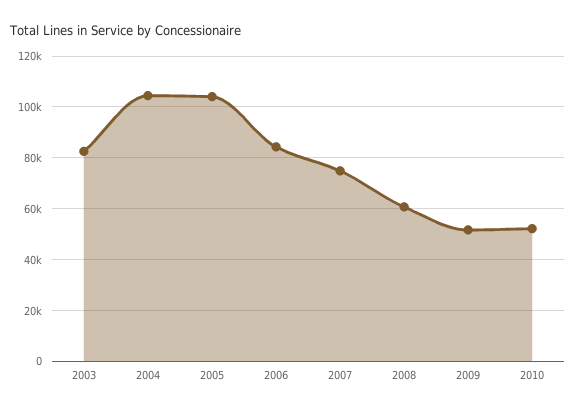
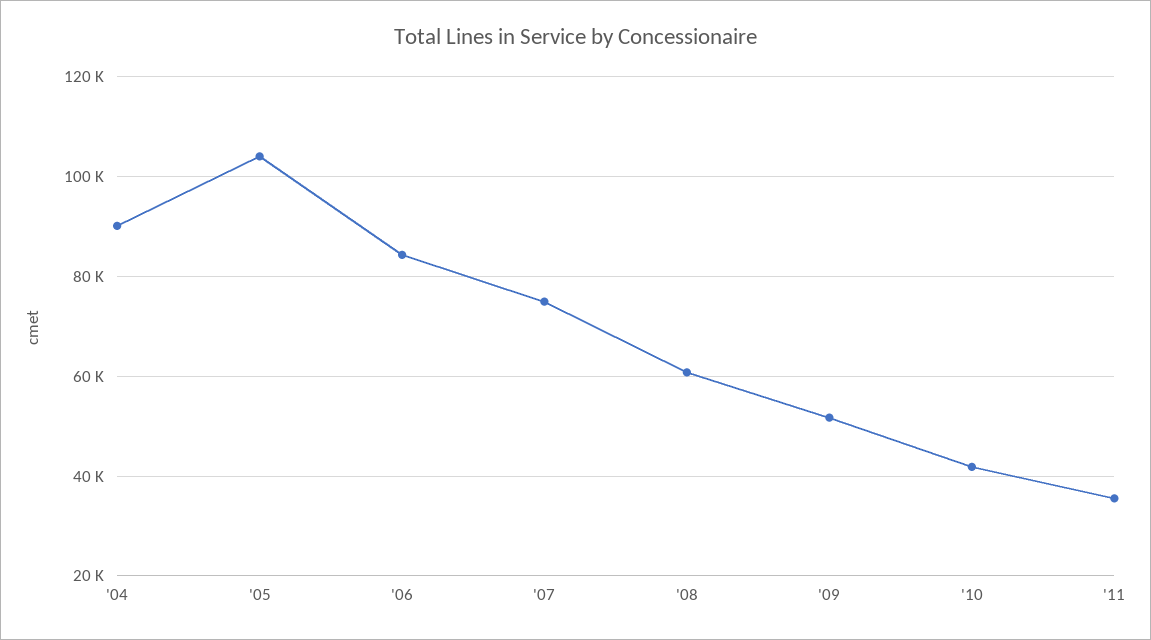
2003: 82500 -> none
2004: 105000 -> 90000
2010: 52500 -> 42000
'11: none -> 36000

